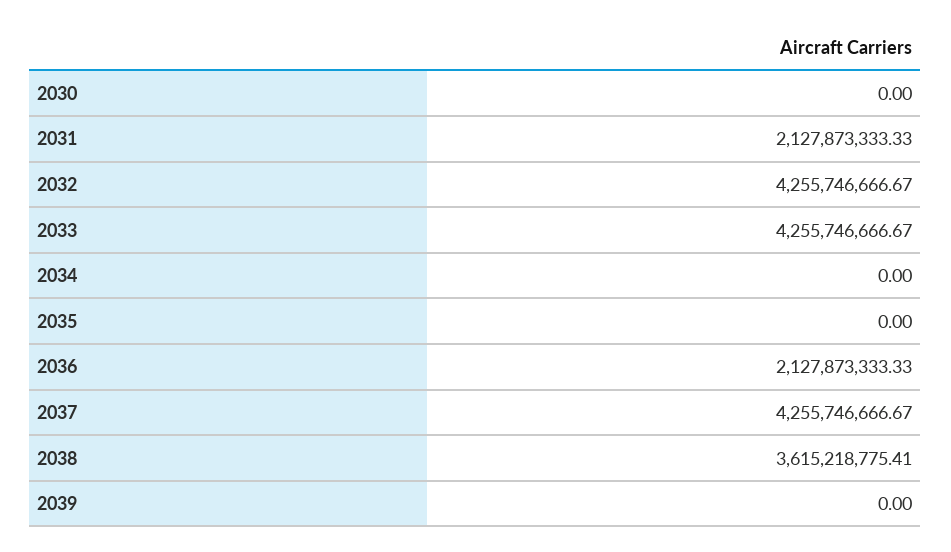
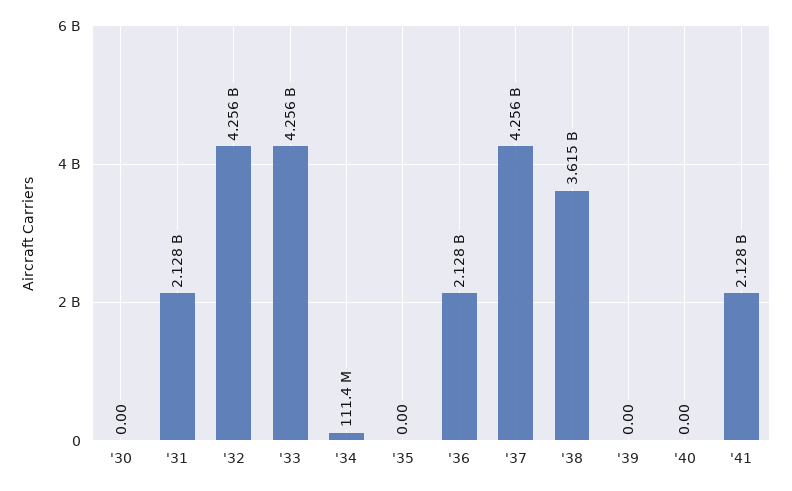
2034: 0 -> 111400000
'40: none -> 0
'41: none -> 2128000000

